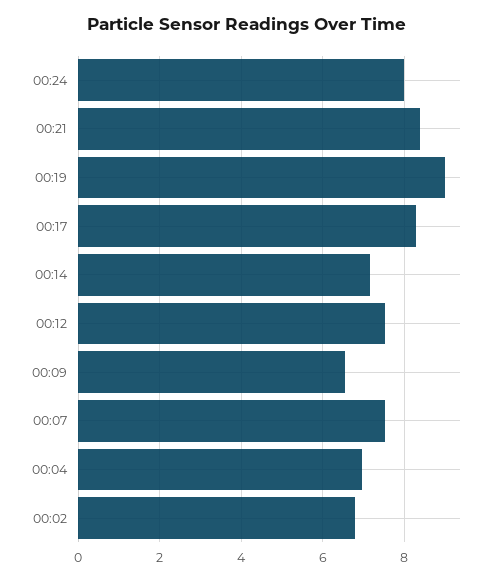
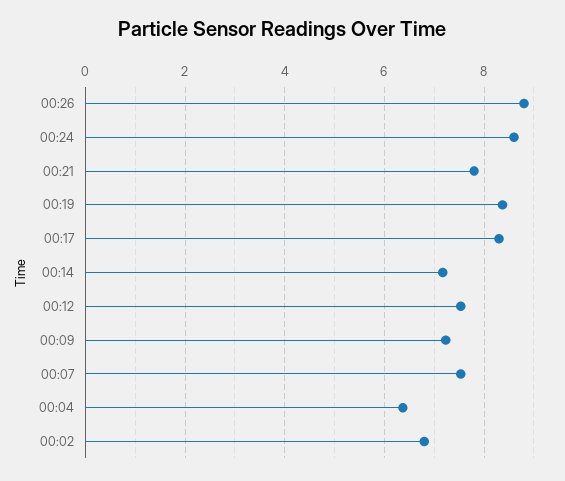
00:24: 8 -> 8.6
00:21: 8.4 -> 7.8
00:19: 9 -> 8.4
00:09: 6.6 -> 7.2
00:04: 7 -> 6.4
00:26: none -> 8.8

